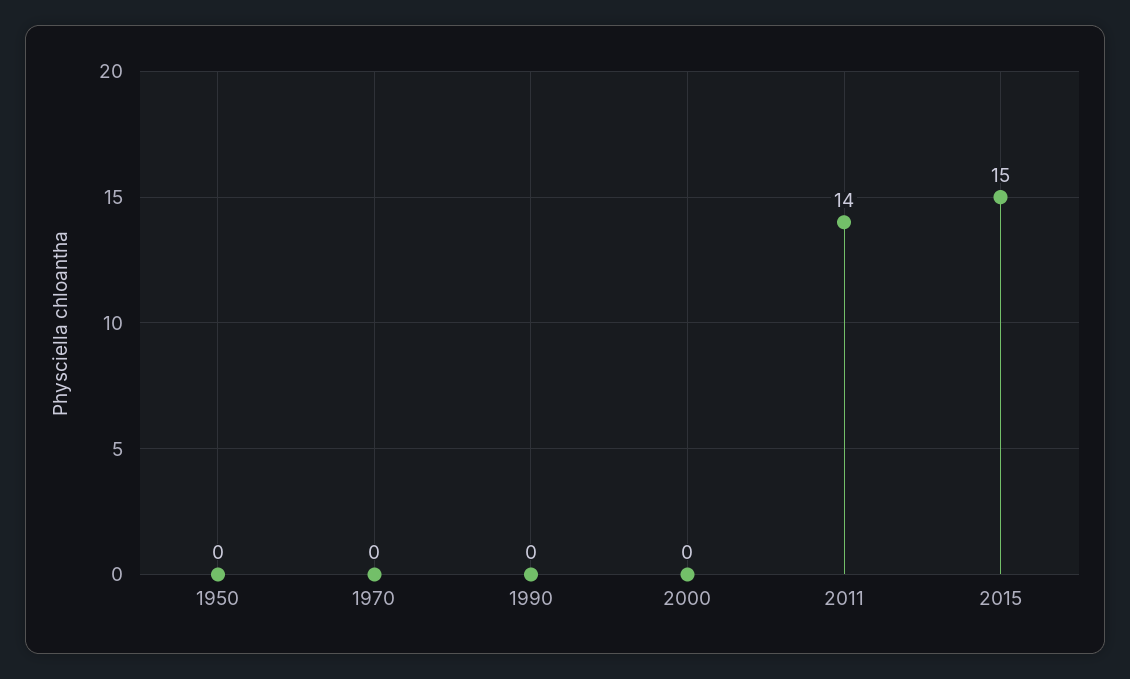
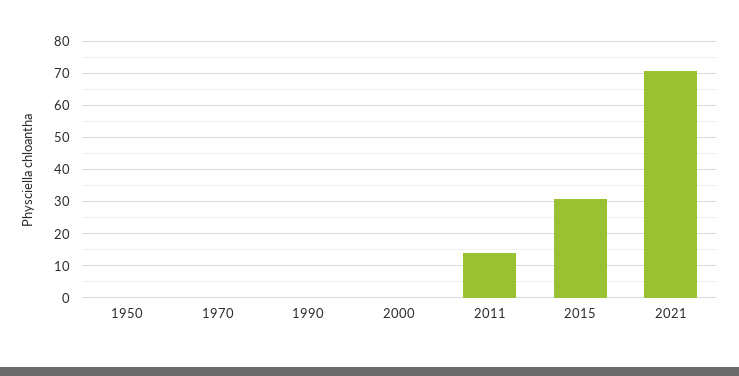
2015: 15 -> 30
2021: none -> 70

